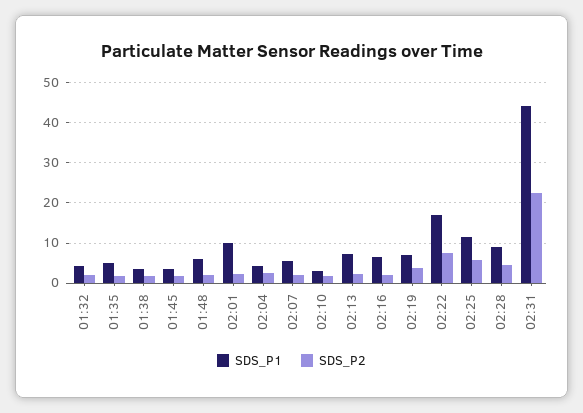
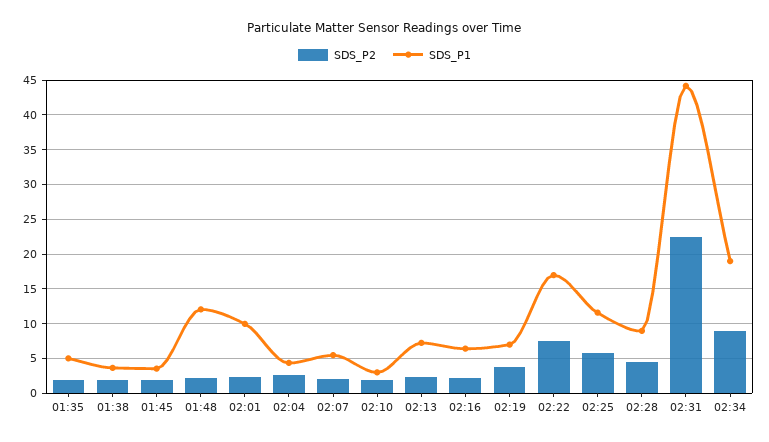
SDS_P1, 01:32: 4 -> none
SDS_P2, 01:32: 2 -> none
SDS_P1, 01:48: 6 -> 12
SDS_P2, 02:34: none -> 9
SDS_P1, 02:34: none -> 19

